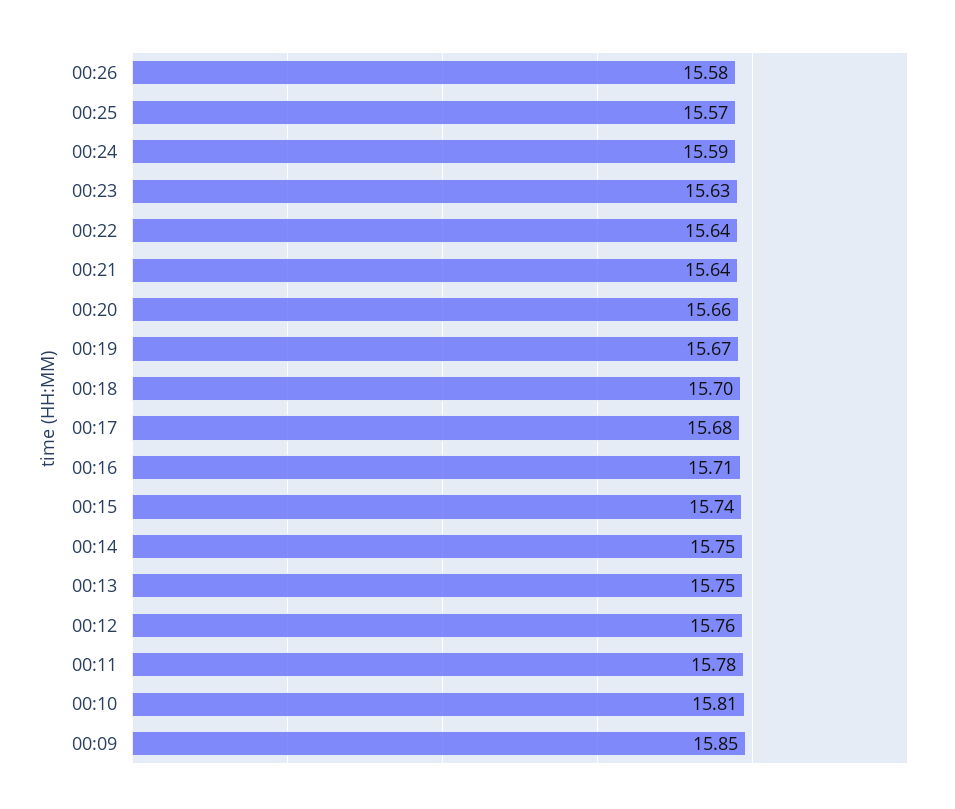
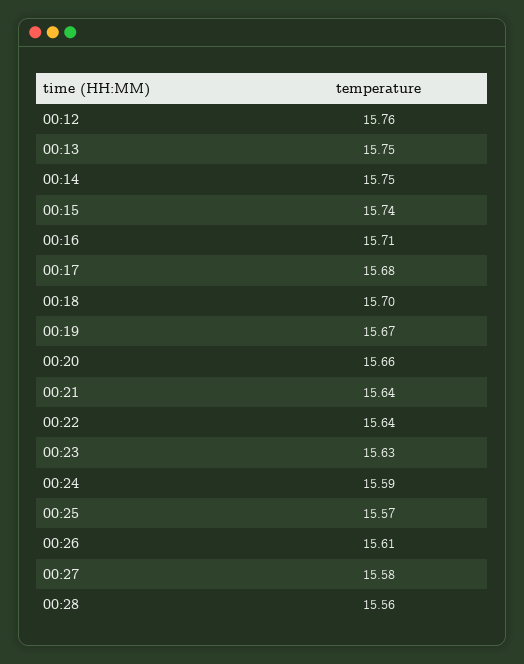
00:26: 15.58 -> 15.61
00:11: 15.78 -> none
00:10: 15.81 -> none
00:09: 15.85 -> none
00:27: none -> 15.58
00:28: none -> 15.56

